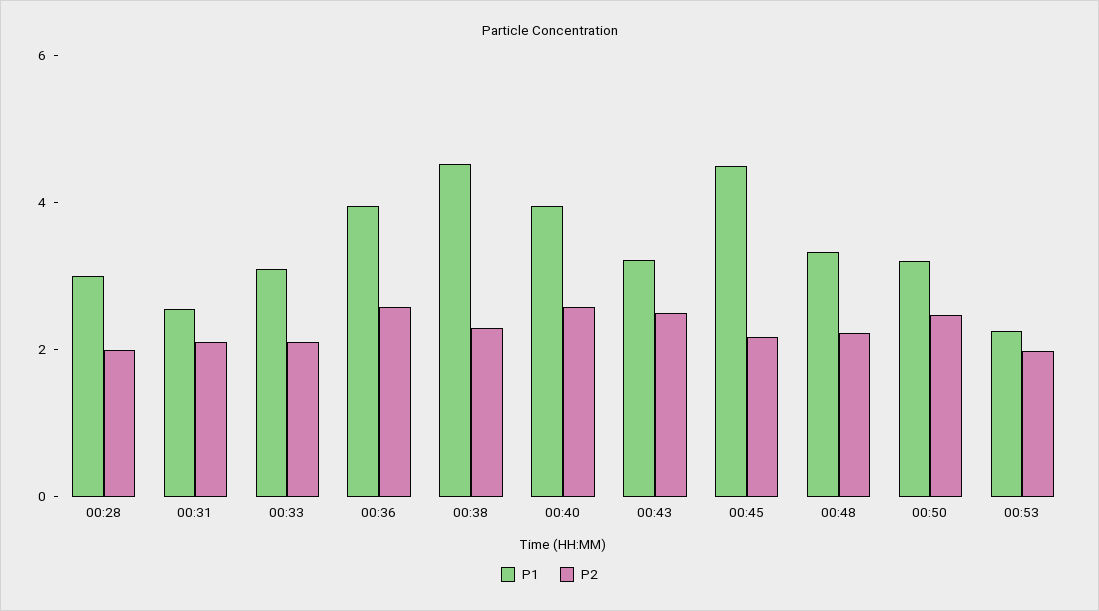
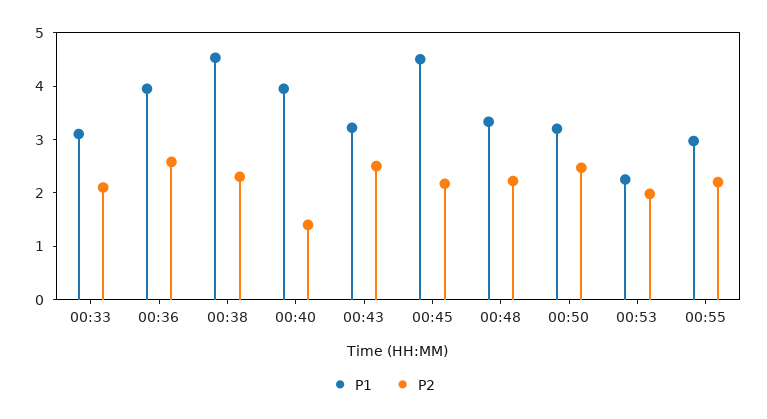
P1, 00:28: 3 -> none
P2, 00:28: 2 -> none
P1, 00:31: 2.5 -> none
P2, 00:31: 2 -> none
P2, 00:40: 2.5 -> 1.4
P1, 00:55: none -> 3
P2, 00:55: none -> 2.2

